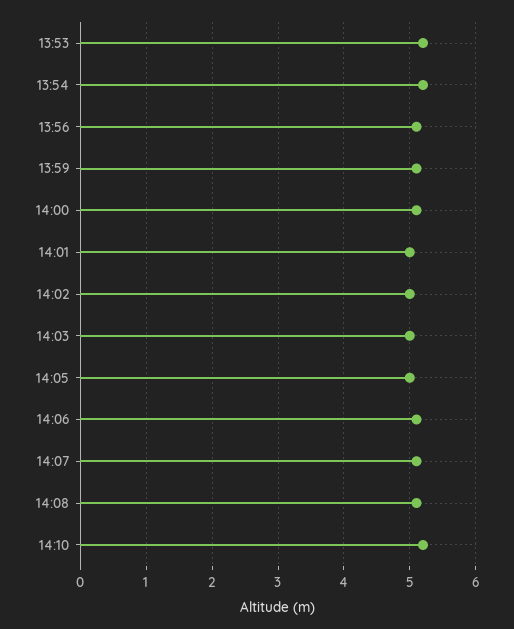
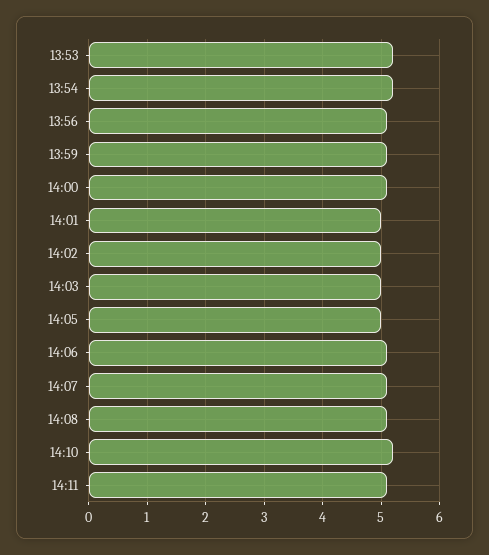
14:11: none -> 5

